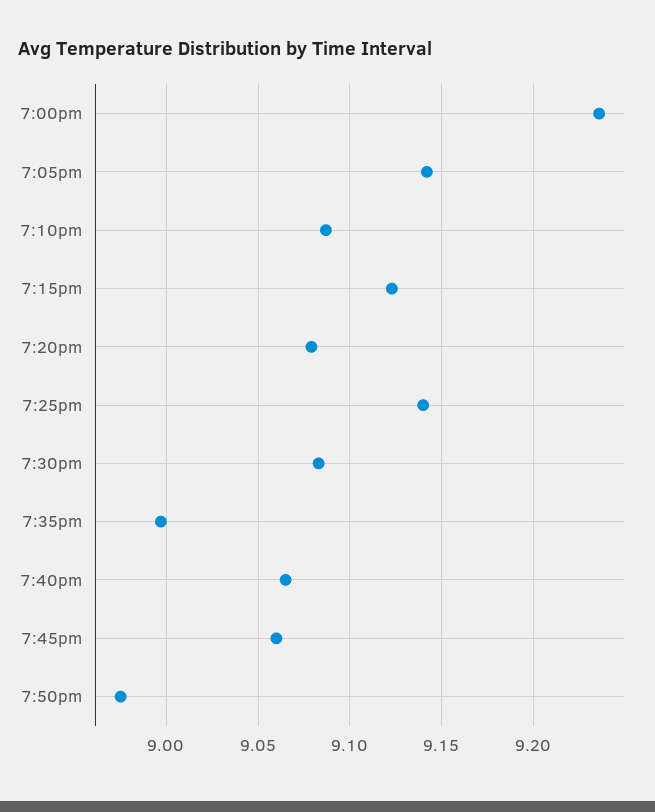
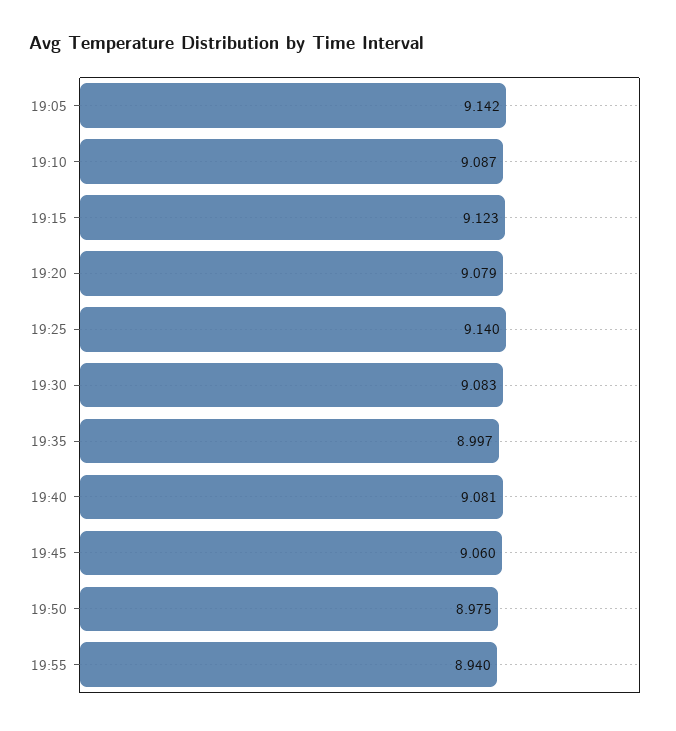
7:00pm: 9.235 -> none
7:40pm: 9.065 -> 9.081
19:55: none -> 8.94

